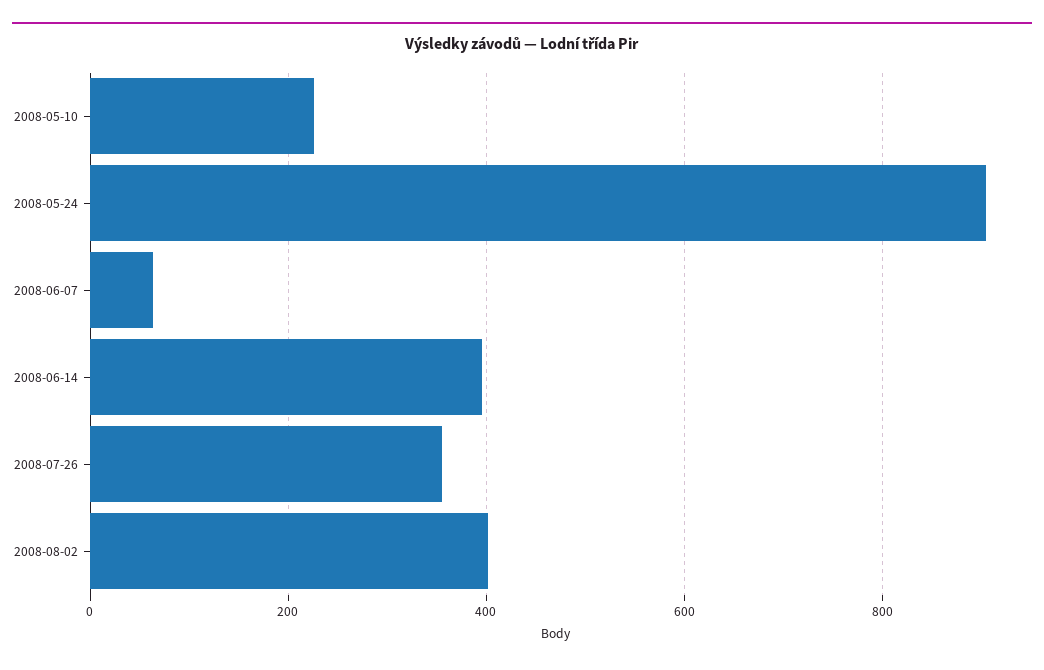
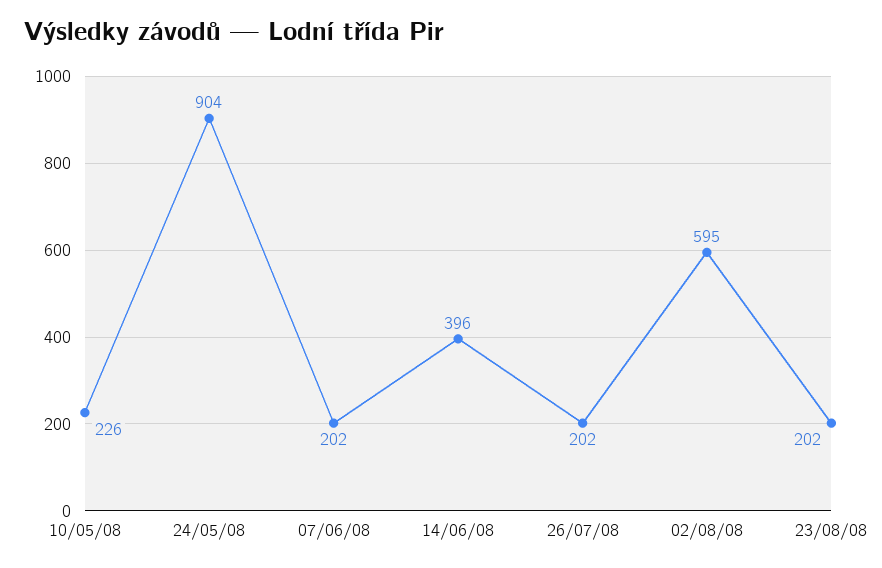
2008-06-07: 60 -> 202
2008-07-26: 360 -> 202
2008-08-02: 400 -> 595
23/08/08: none -> 202

